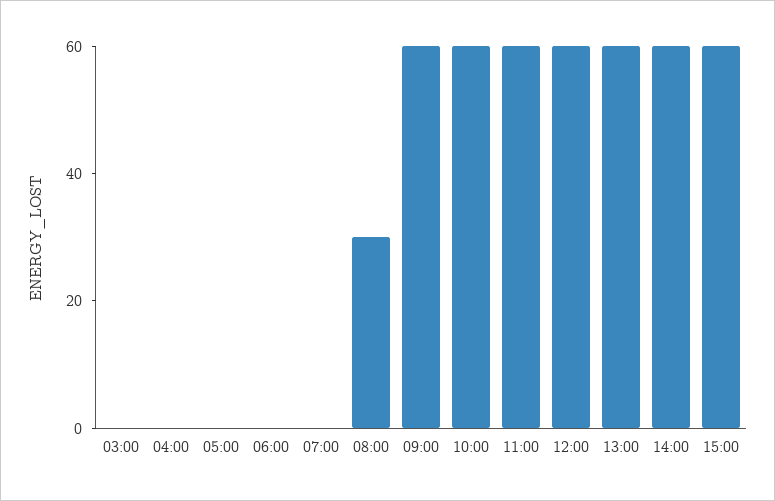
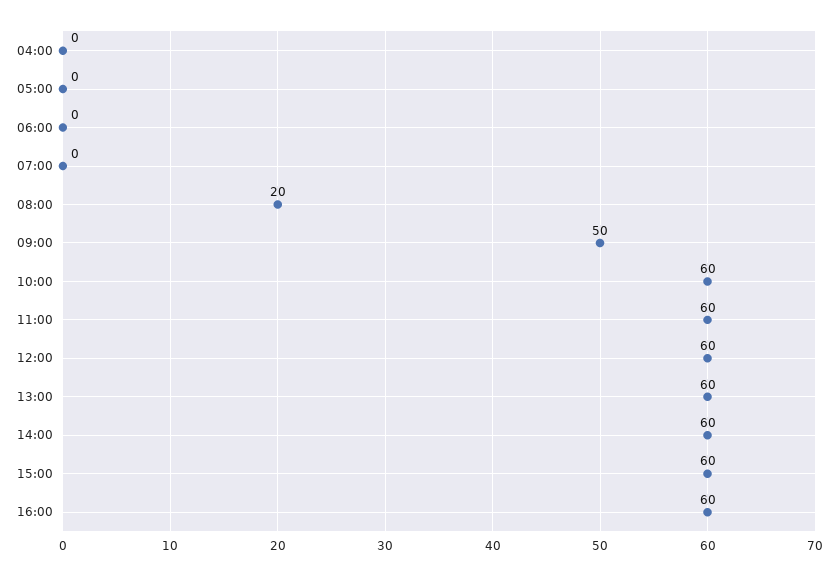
03:00: 0 -> none
08:00: 30 -> 20
09:00: 60 -> 50
16:00: none -> 60

